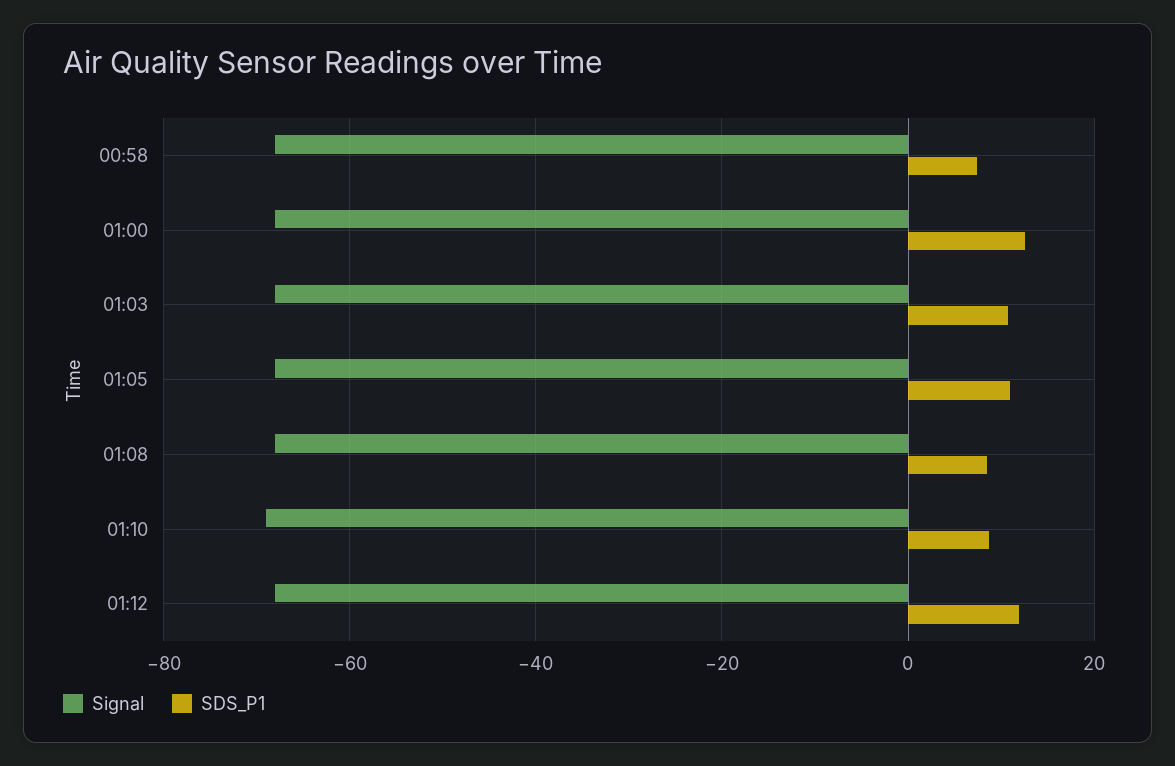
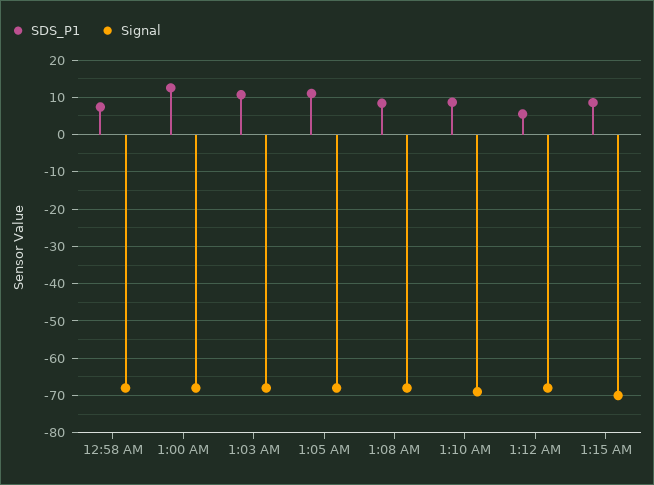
SDS_P1, 01:12: 12 -> 6
SDS_P1, 1:15 AM: none -> 8
Signal, 1:15 AM: none -> -70

